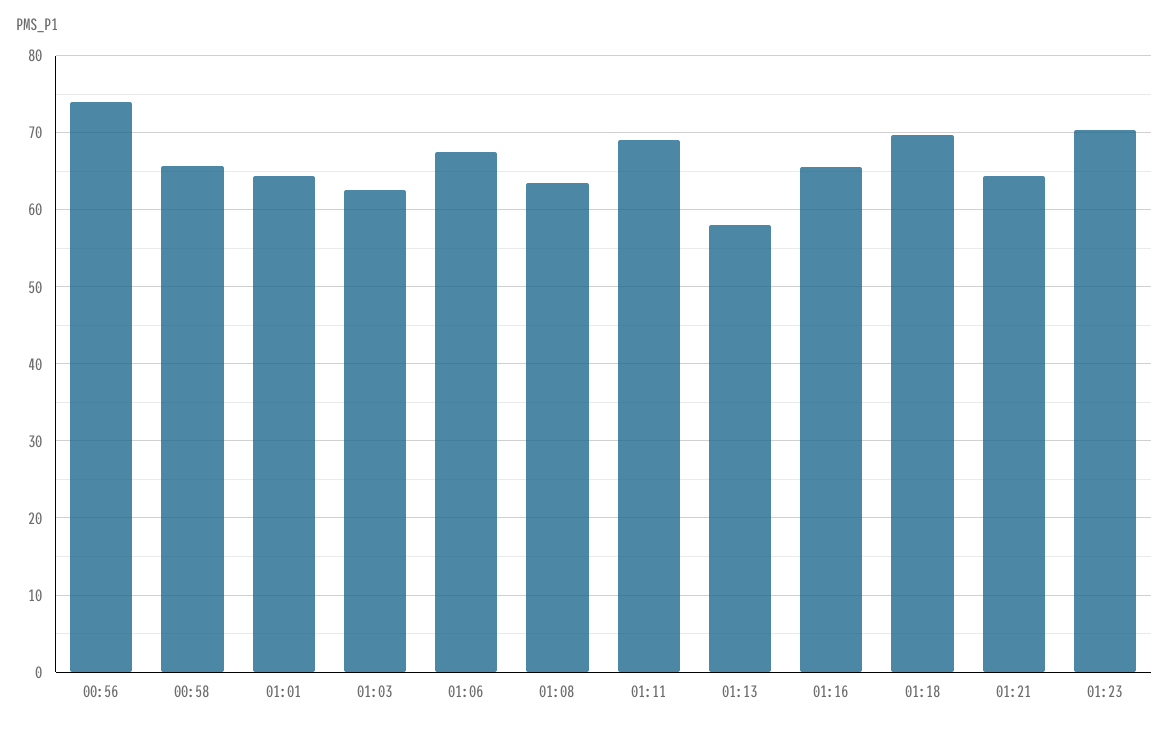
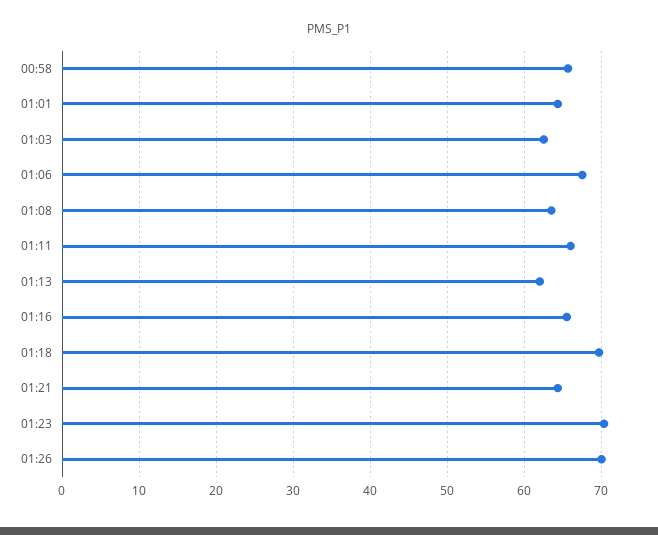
00:56: 74 -> none
01:11: 69 -> 66
01:13: 58 -> 62
01:26: none -> 70

